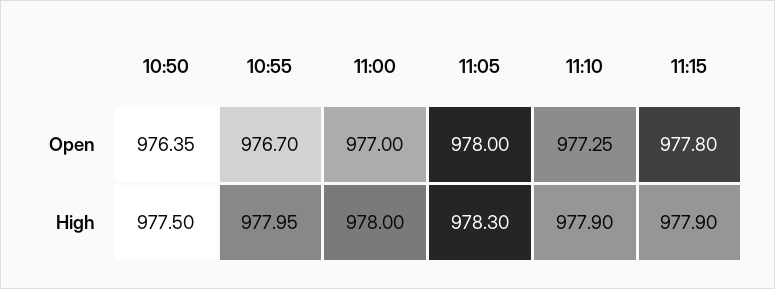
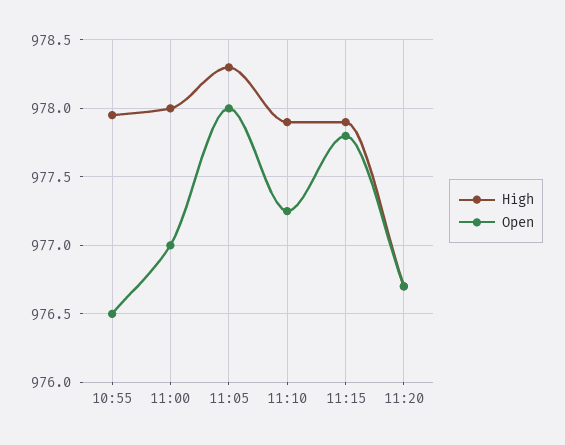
Open, 10:50: 976.35 -> none
Open, 10:55: 976.7 -> 976.5
High, 10:50: 977.5 -> none
High, 11:20: none -> 976.7
Open, 11:20: none -> 976.7

